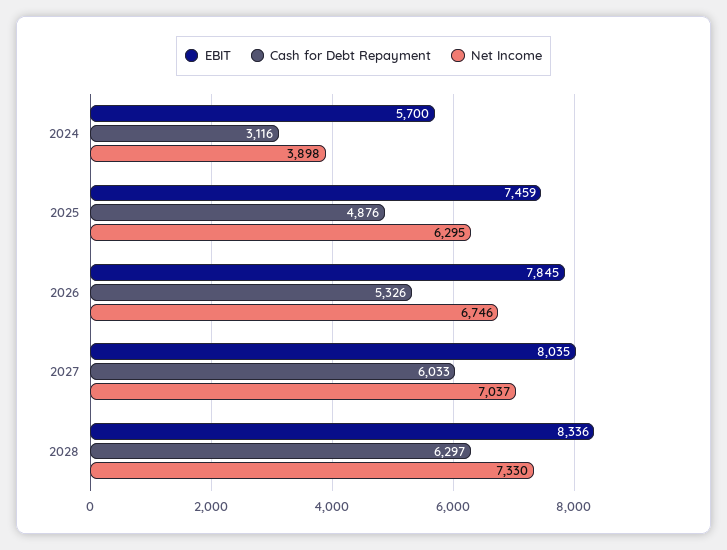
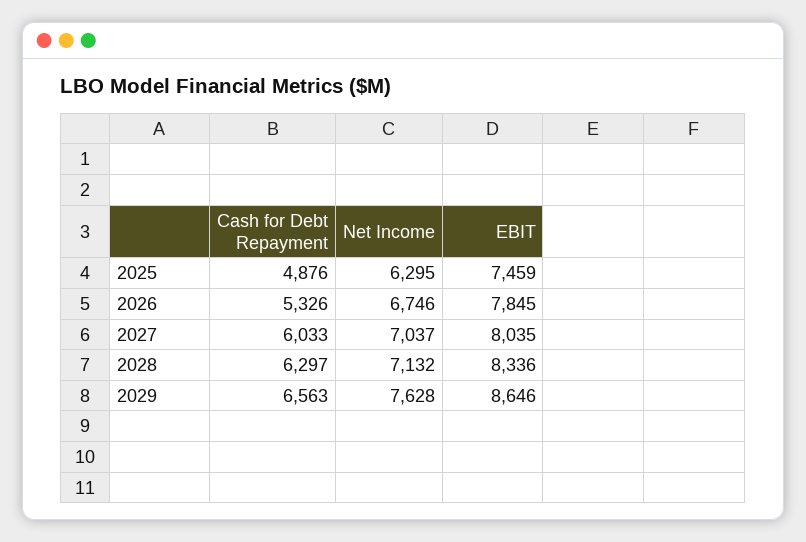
EBIT, 2024: 5700 -> none
Cash for Debt Repayment, 2024: 3116 -> none
Net Income, 2024: 3898 -> none
Net Income, 2028: 7330 -> 7132
Cash for Debt Repayment, 2029: none -> 6563
Net Income, 2029: none -> 7628
EBIT, 2029: none -> 8646

